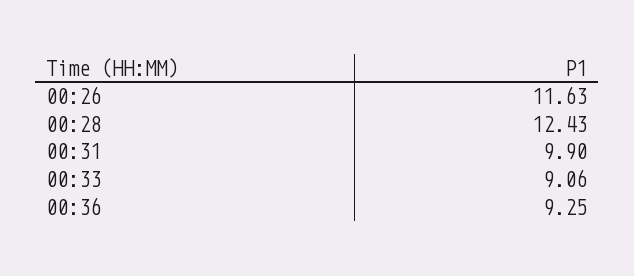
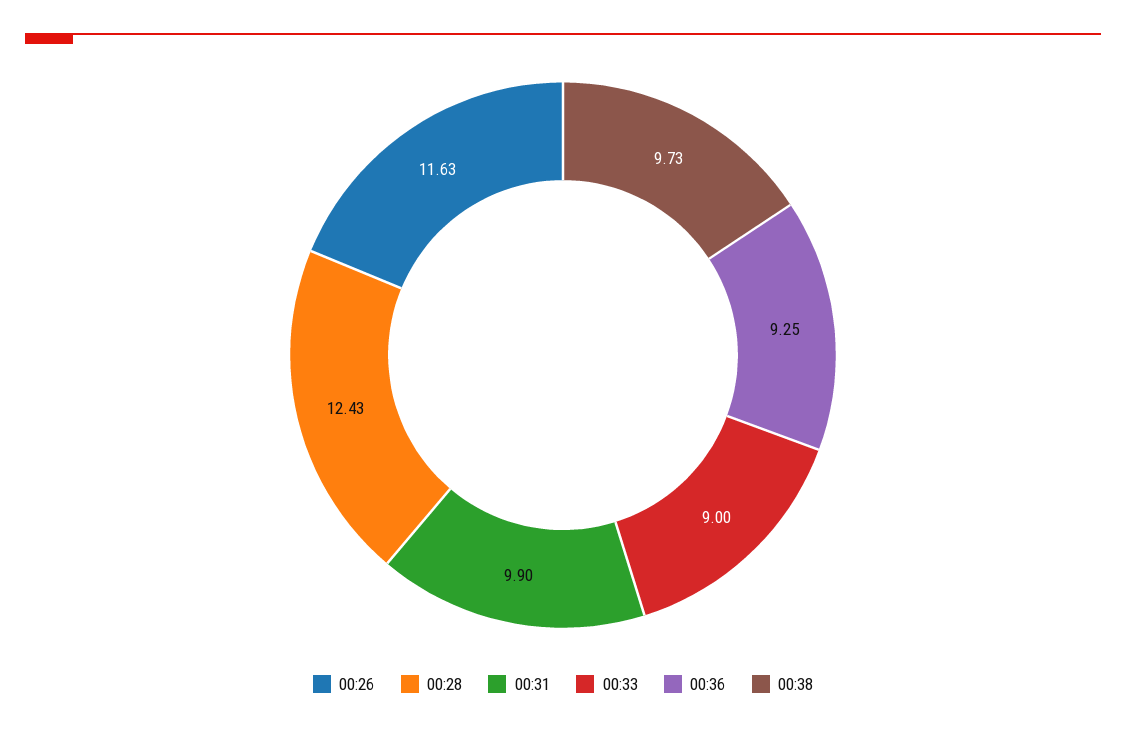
00:33: 9.06 -> 9
00:38: none -> 9.73

